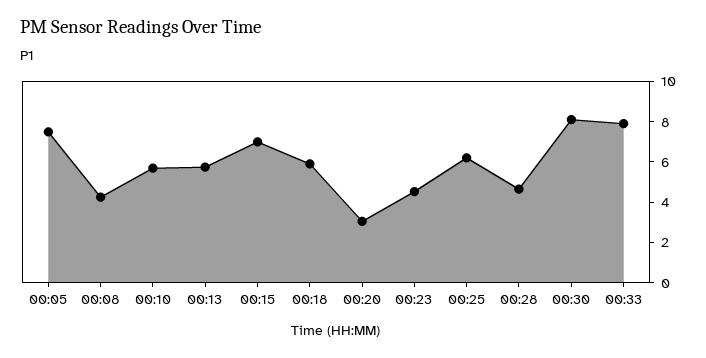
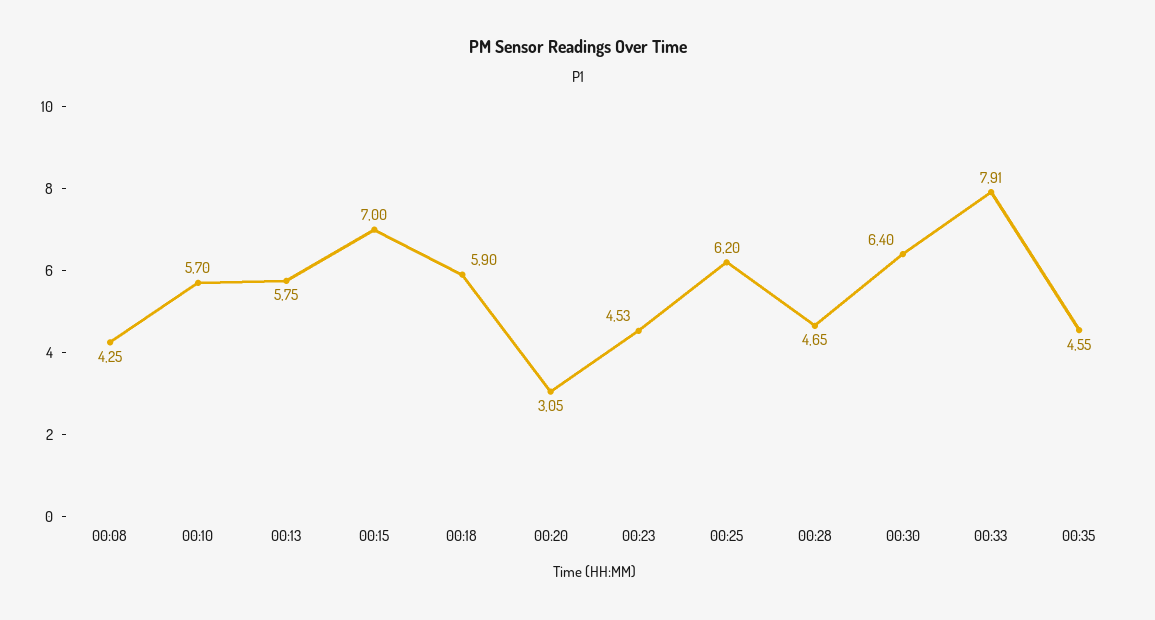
00:05: 7.5 -> none
00:30: 8 -> 6.4
00:35: none -> 4.55

